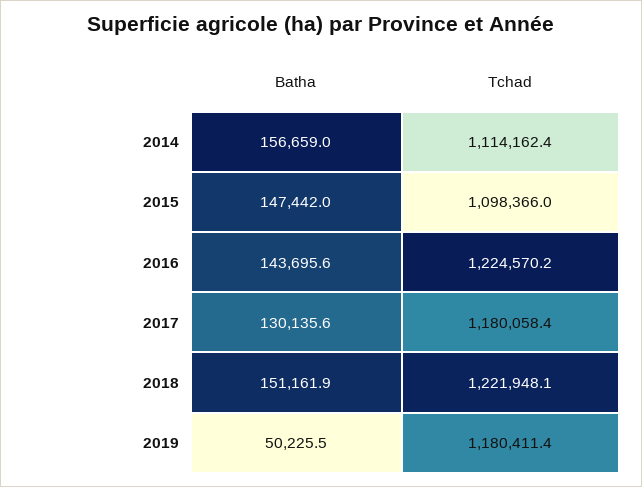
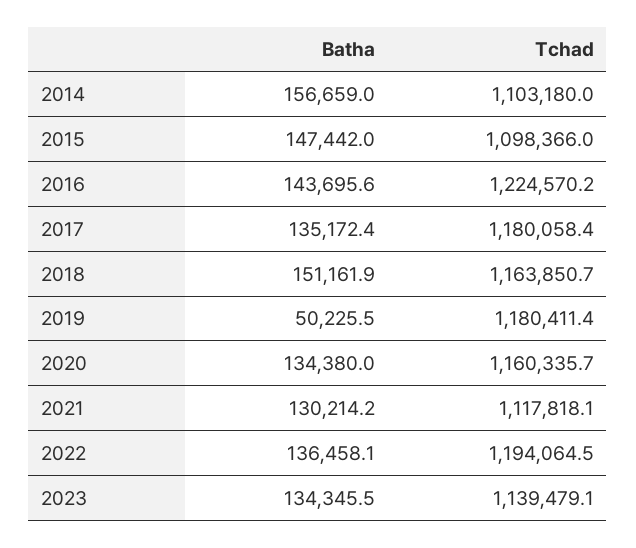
Tchad, 2014: 1114162.4 -> 1103180
Batha, 2017: 130135.6 -> 135172.4
Tchad, 2018: 1221948.1 -> 1163850.7
Batha, 2020: none -> 134380
Tchad, 2020: none -> 1160335.7
Batha, 2021: none -> 130214.2
Tchad, 2021: none -> 1117818.1
Batha, 2022: none -> 136458.1
Tchad, 2022: none -> 1194064.5
Batha, 2023: none -> 134345.5
Tchad, 2023: none -> 1139479.1

